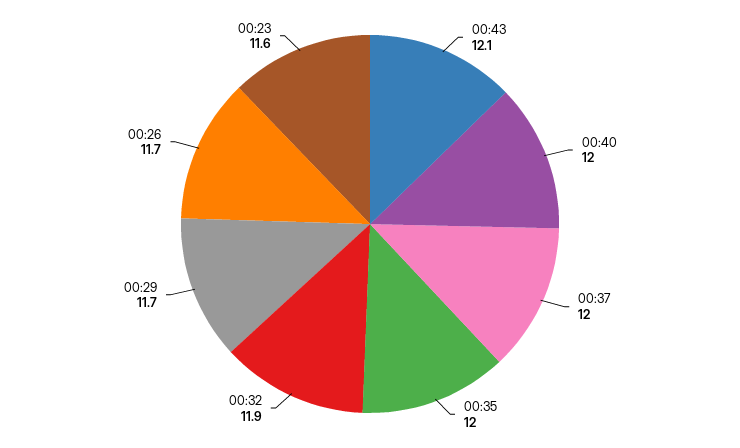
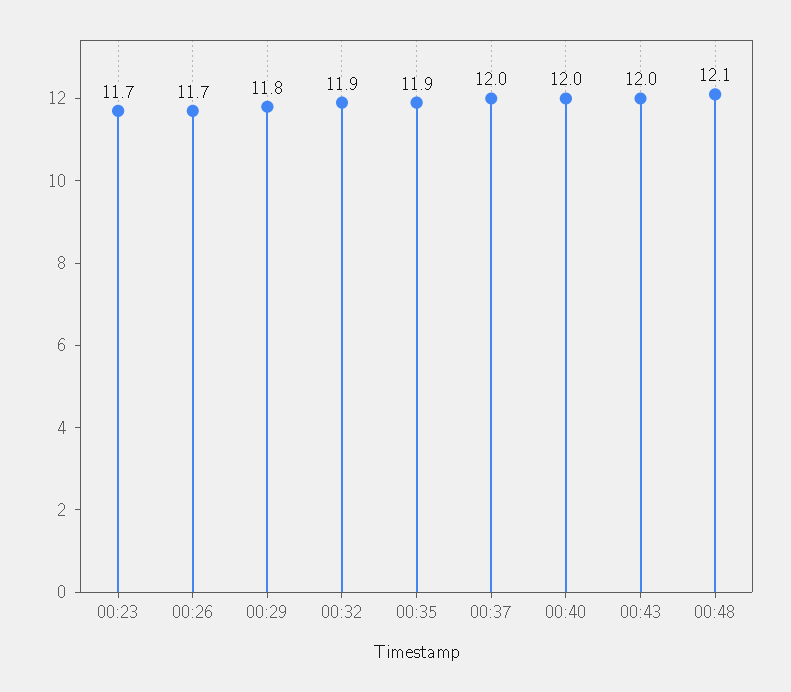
00:43: 12.1 -> 12
00:35: 12 -> 11.9
00:29: 11.7 -> 11.8
00:23: 11.6 -> 11.7
00:48: none -> 12.1

